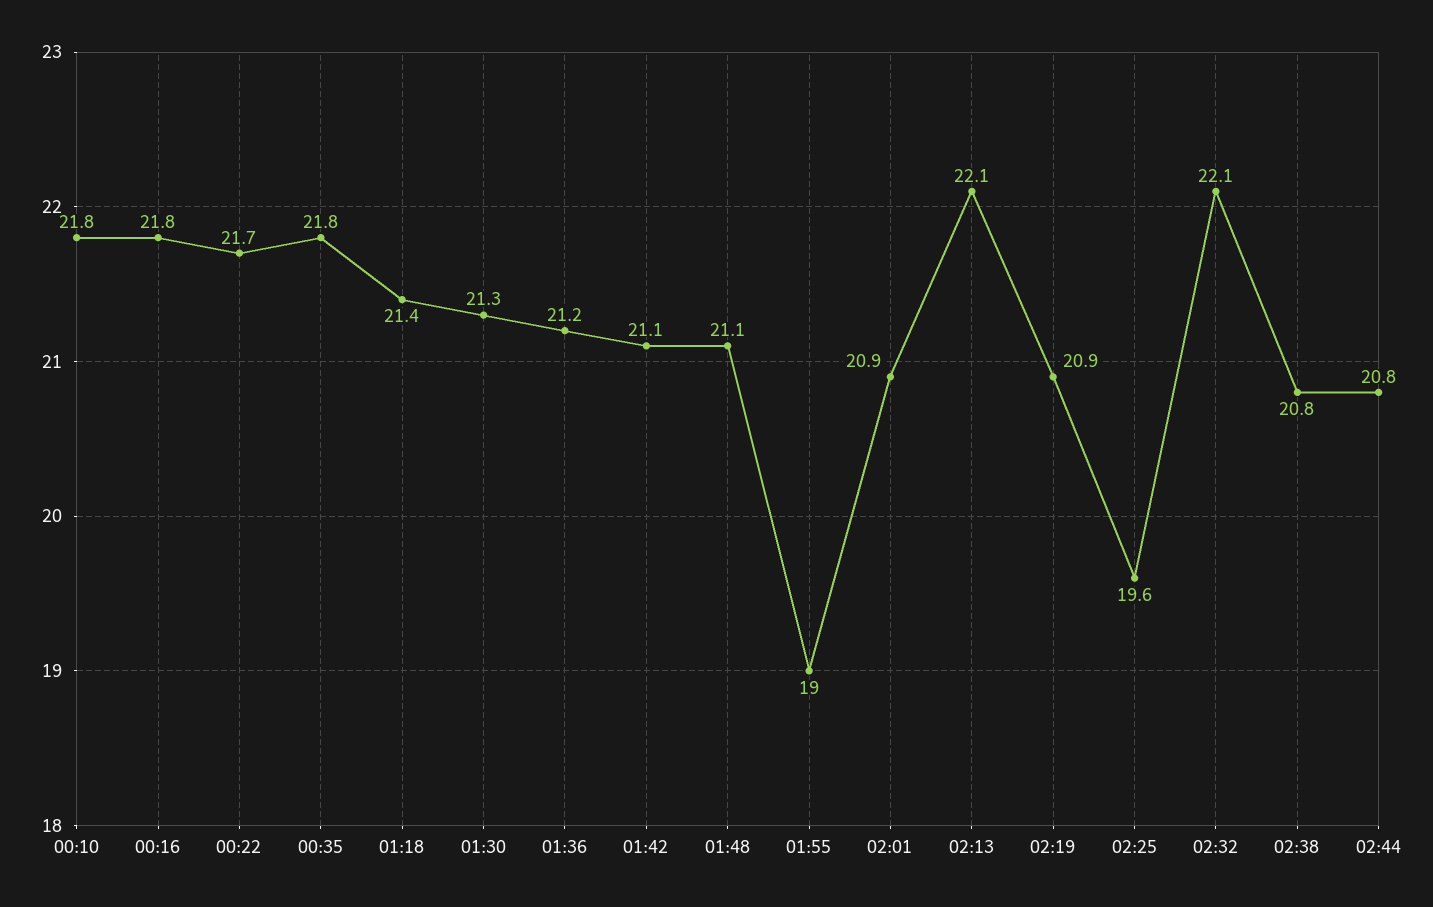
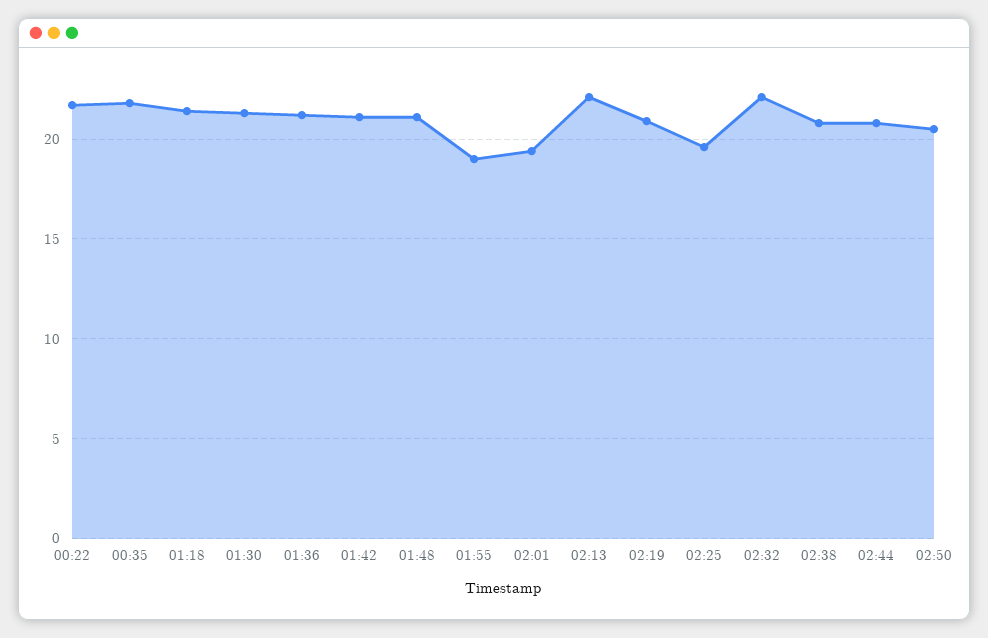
00:10: 21.8 -> none
00:16: 21.8 -> none
02:01: 20.9 -> 19.5
02:50: none -> 20.5

